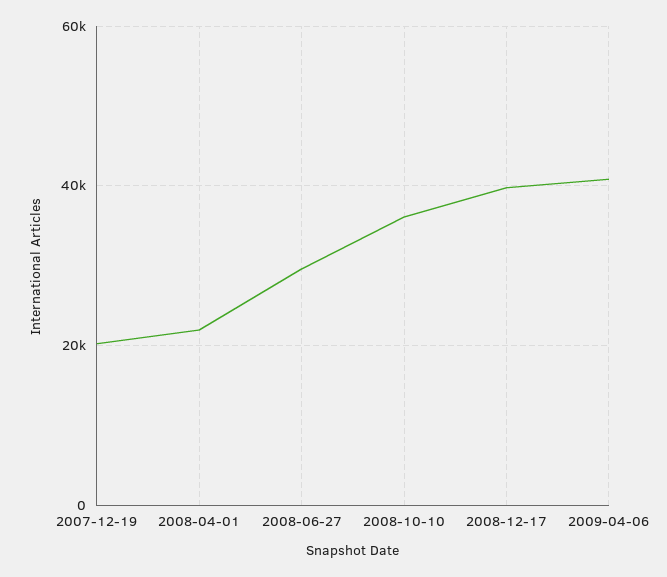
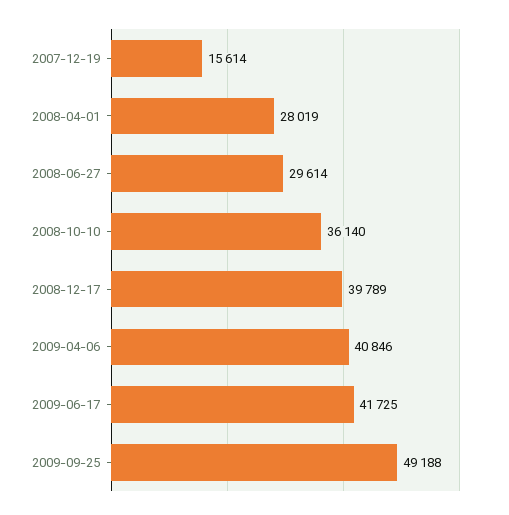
2007-12-19: 20000 -> 15614
2008-04-01: 22000 -> 28019
2009-06-17: none -> 41725
2009-09-25: none -> 49188

